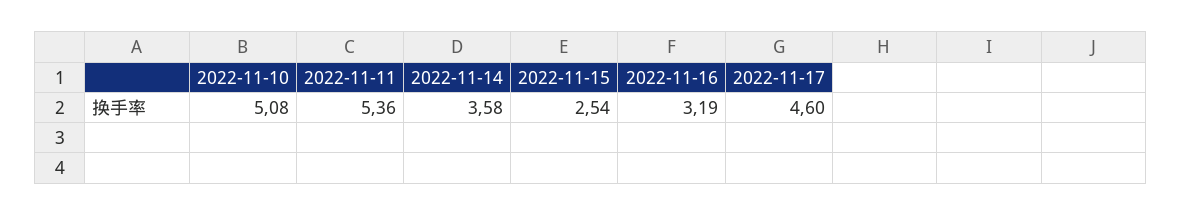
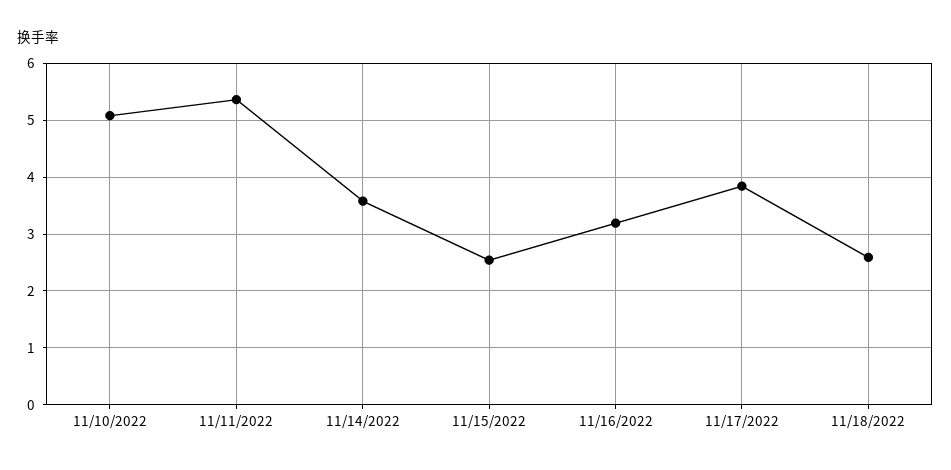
2022-11-17: 4.6 -> 3.8
11/18/2022: none -> 2.6

